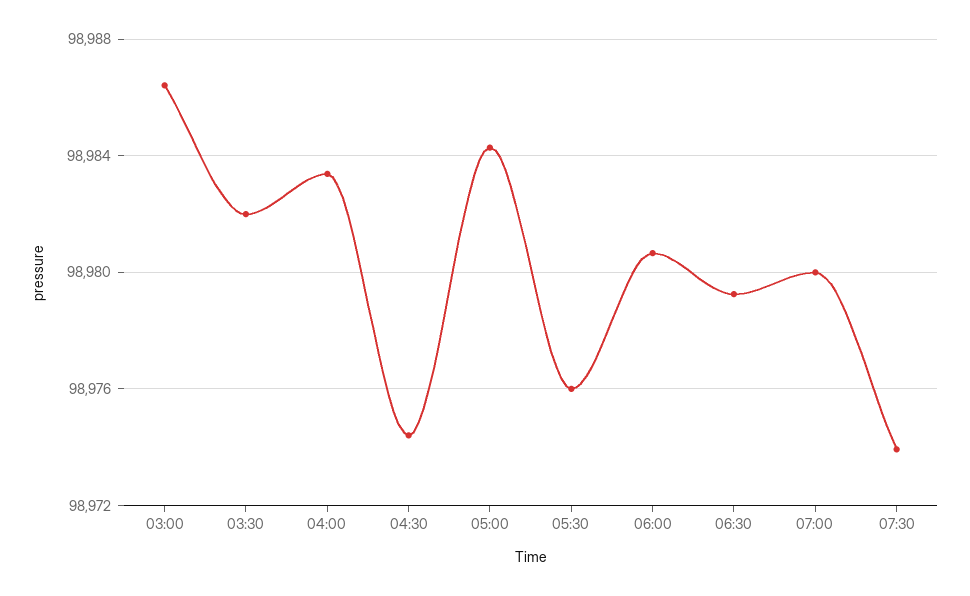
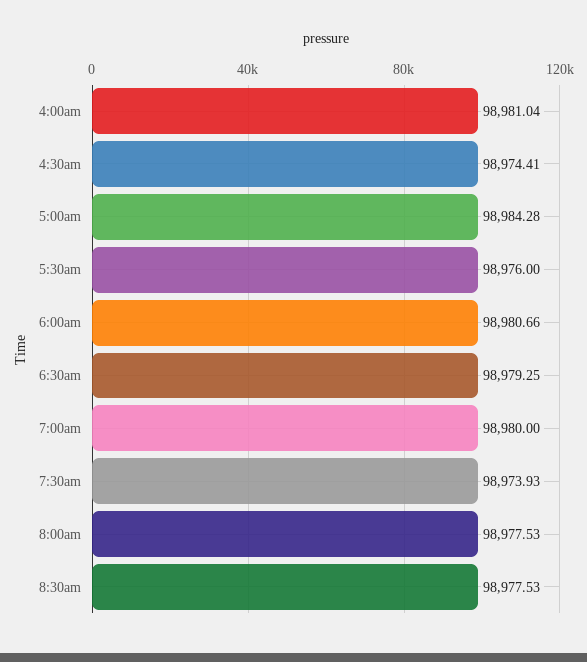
03:00: 98986.5 -> none
03:30: 98982 -> none
04:00: 98983.5 -> 98981.04
8:00am: none -> 98977.53
8:30am: none -> 98977.53

